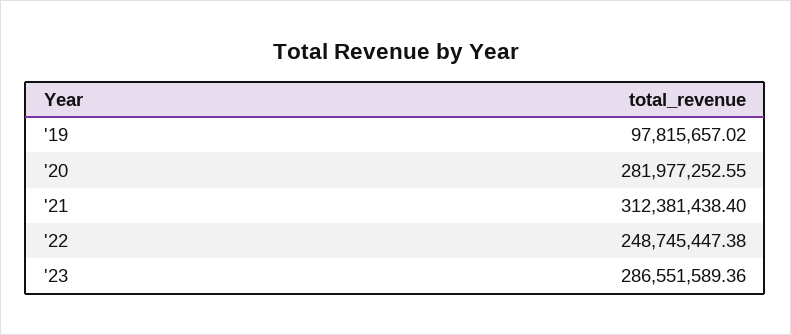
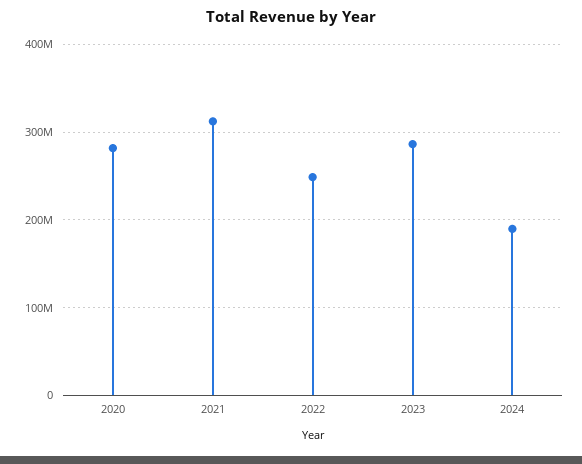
'19: 97815657.02 -> none
2024: none -> 190000000

